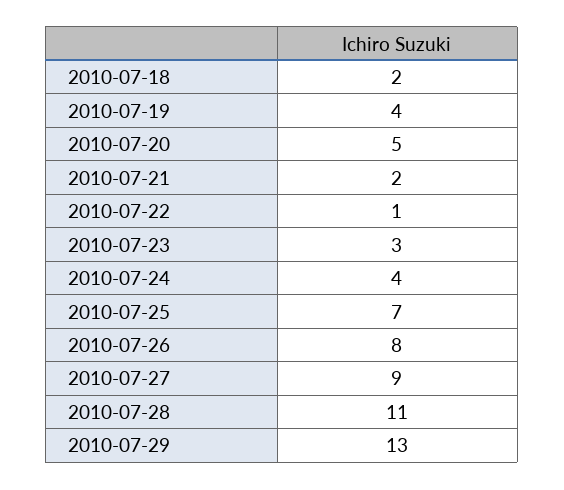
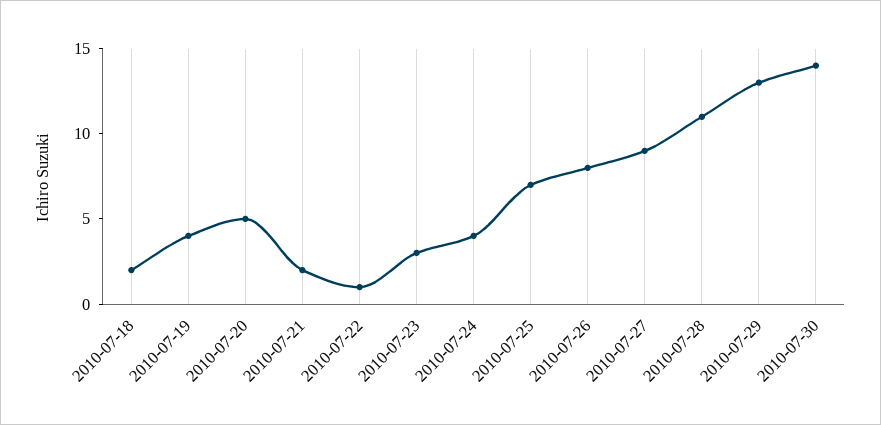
2010-07-30: none -> 14

